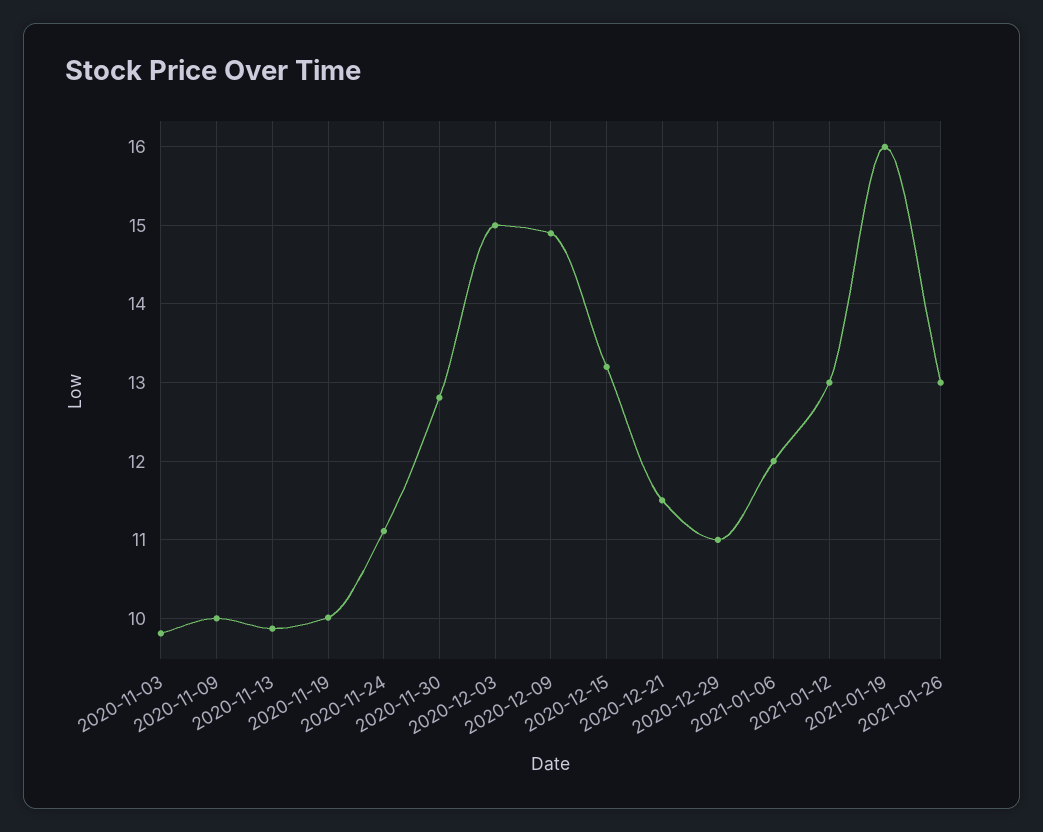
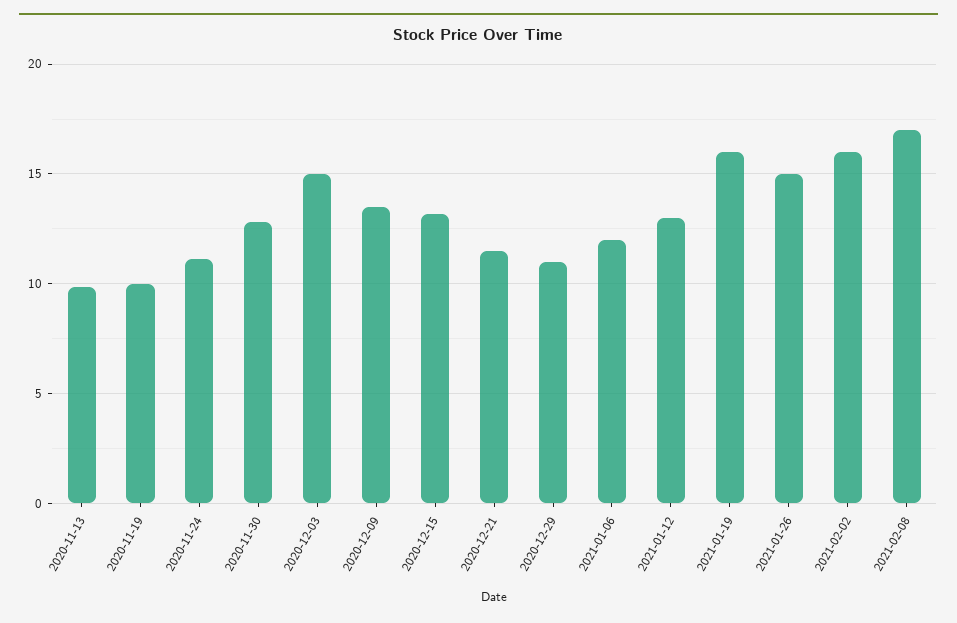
2020-11-03: 9.8 -> none
2020-11-09: 10 -> none
2020-12-09: 14.9 -> 13.5
2021-01-26: 13 -> 15
2021-02-02: none -> 16
2021-02-08: none -> 17

